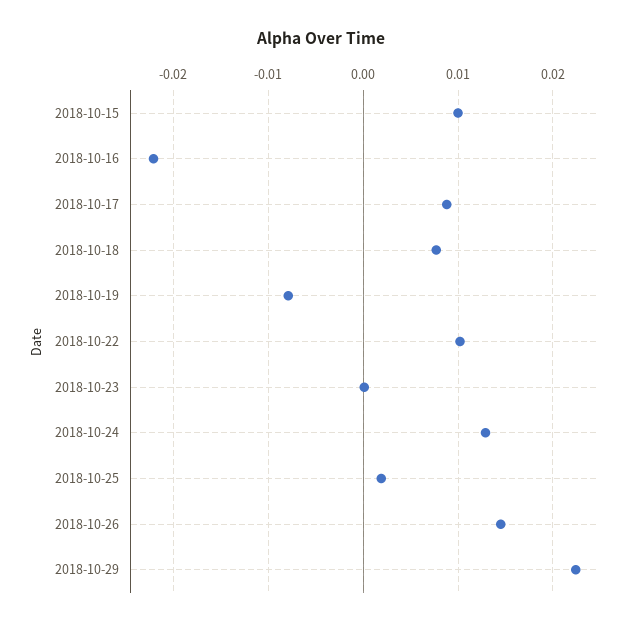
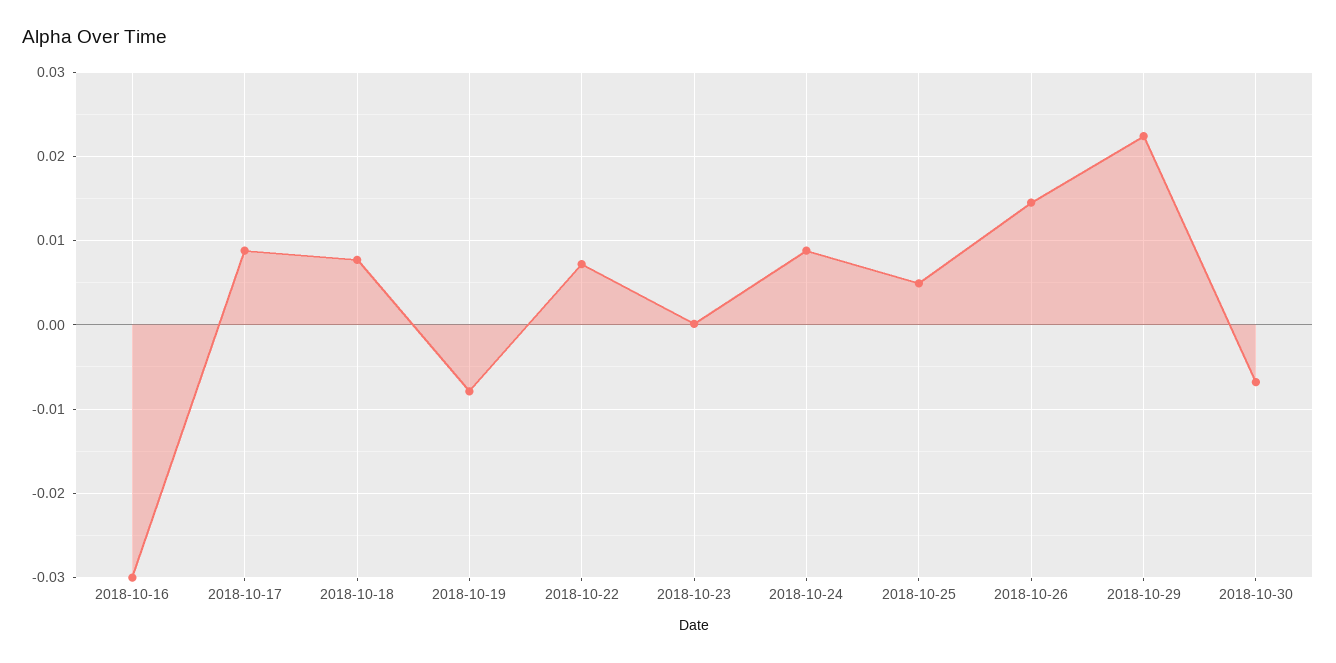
2018-10-15: 0.01 -> none
2018-10-16: -0.022 -> -0.03
2018-10-22: 0.01 -> 0.007
2018-10-24: 0.013 -> 0.009
2018-10-25: 0.002 -> 0.005
2018-10-30: none -> -0.007

